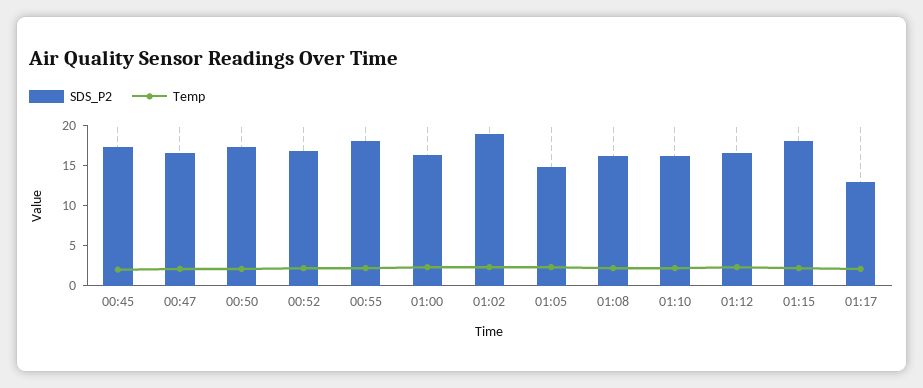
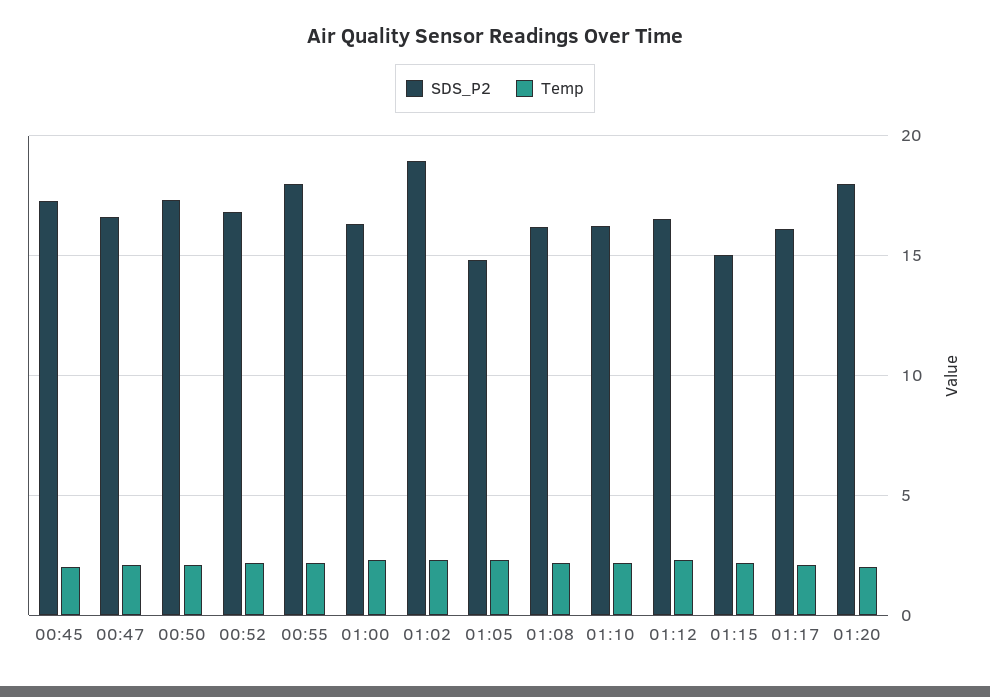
SDS_P2, 01:15: 18 -> 15
SDS_P2, 01:17: 13 -> 16
SDS_P2, 01:20: none -> 18
Temp, 01:20: none -> 2

